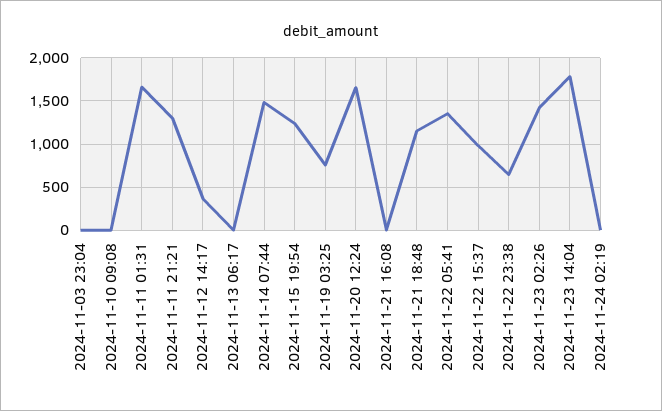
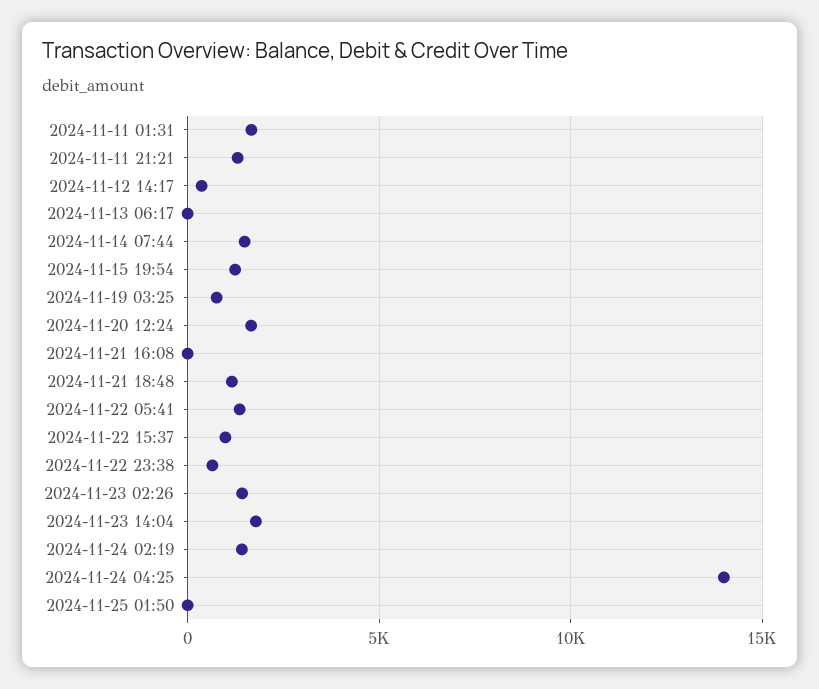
2024-11-03 23:04: 0 -> none
2024-11-10 09:08: 0 -> none
2024-11-24 02:19: 0 -> 1500
2024-11-24 04:25: none -> 14000
2024-11-25 01:50: none -> 0

